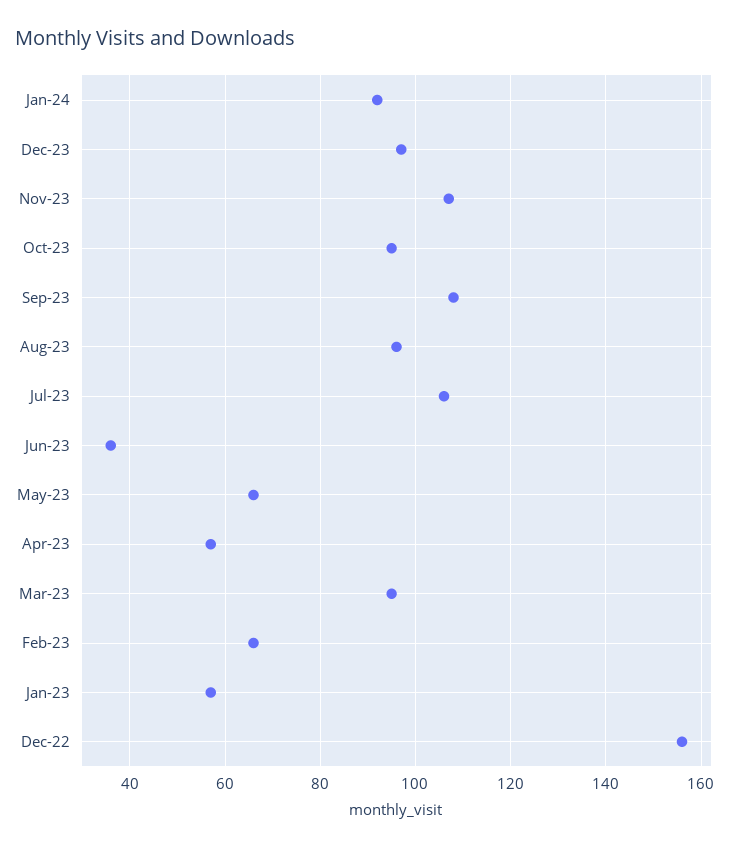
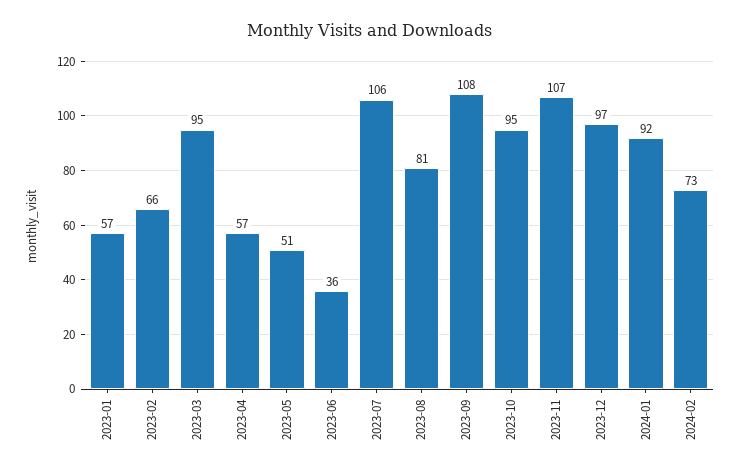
Aug-23: 95 -> 81
May-23: 65 -> 51
Dec-22: 155 -> none
2024-02: none -> 73

